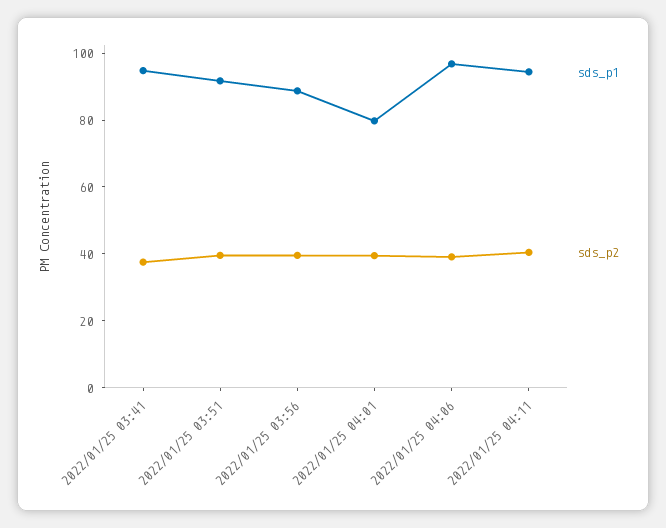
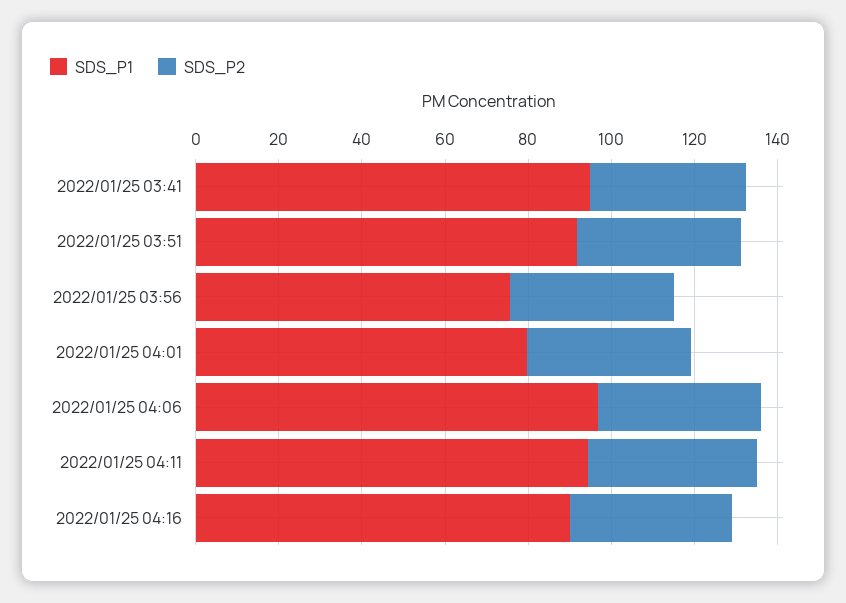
sds_p1, 2022/01/25 03:56: 90 -> 75
sds_p1, 2022/01/25 04:16: none -> 90
sds_p2, 2022/01/25 04:16: none -> 40

